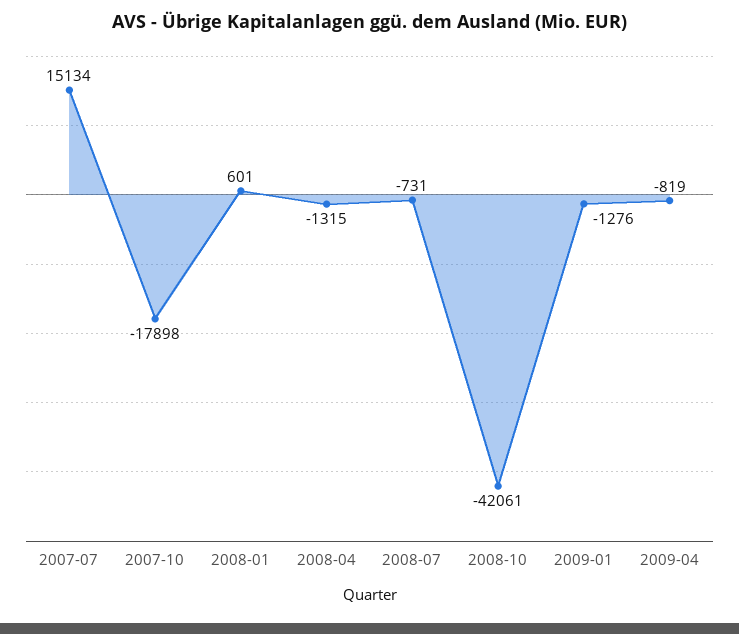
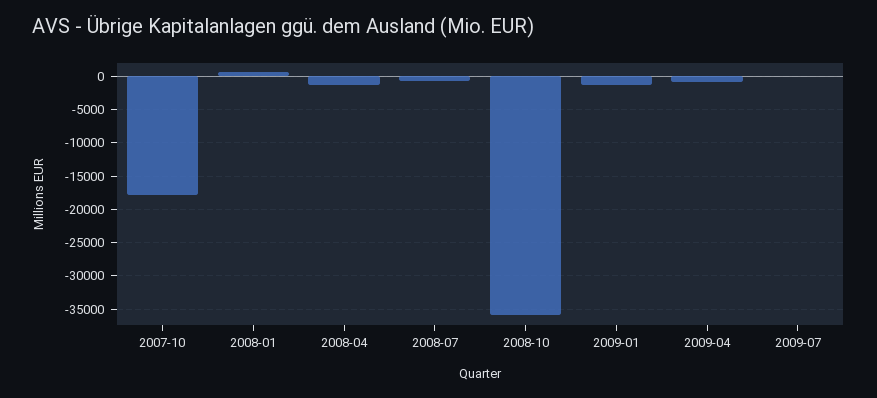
2007-07: 15134 -> none
2008-10: -42061 -> -36000
2009-07: none -> 0

